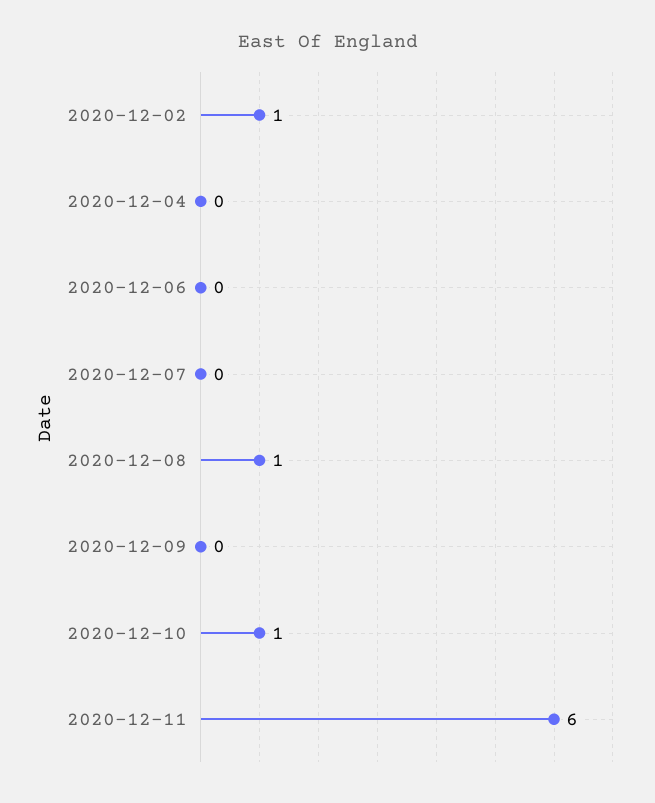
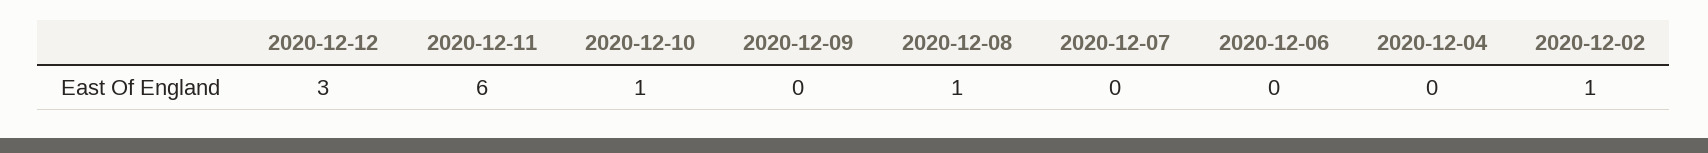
2020-12-12: none -> 3

